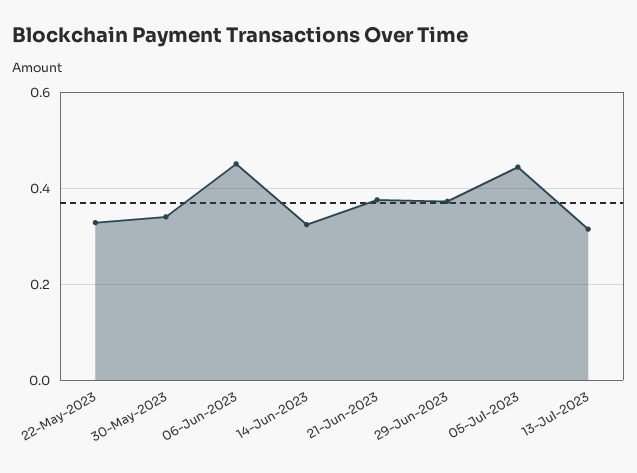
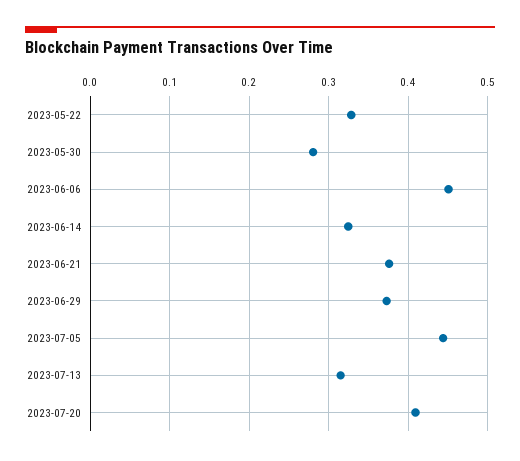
30-May-2023: 0.34 -> 0.28
2023-07-20: none -> 0.41

